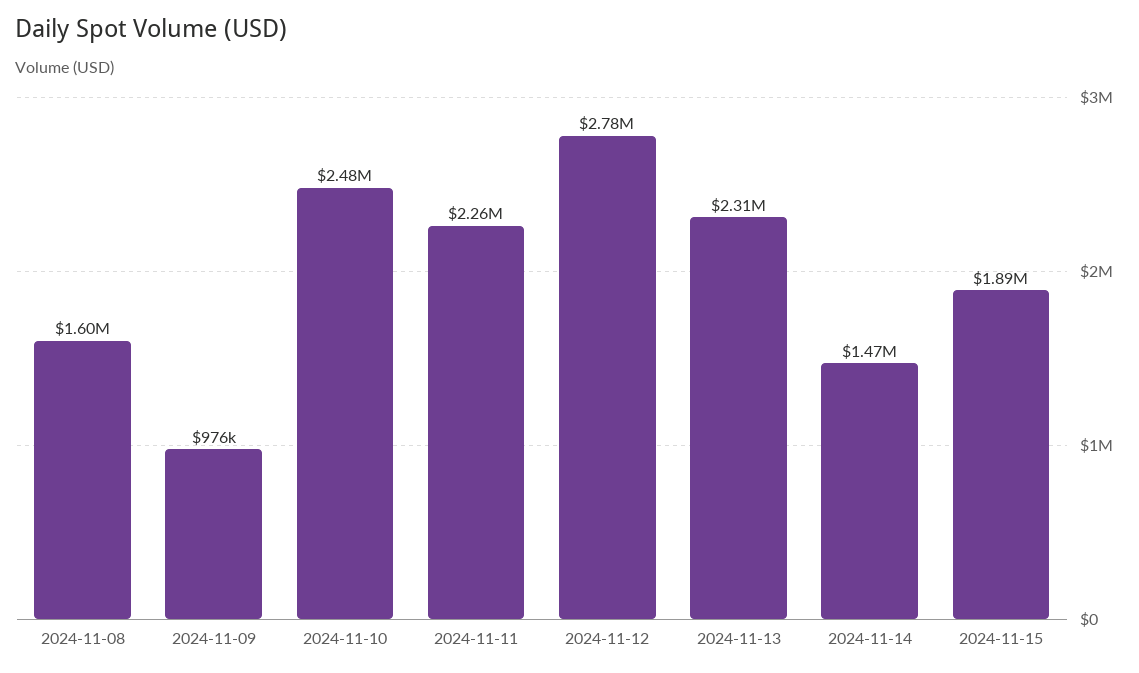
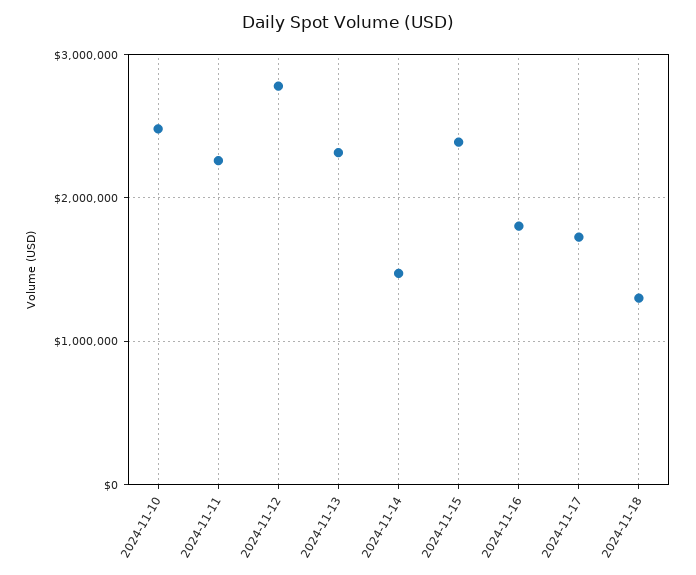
2024-11-08: 1600000 -> none
2024-11-09: 976000 -> none
2024-11-15: 1890000 -> 2400000
2024-11-16: none -> 1800000
2024-11-17: none -> 1700000
2024-11-18: none -> 1300000

